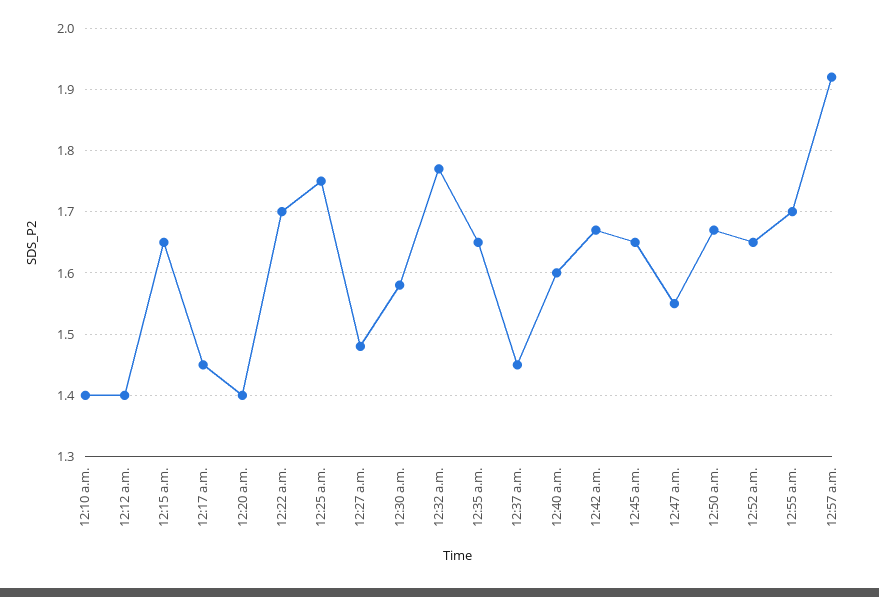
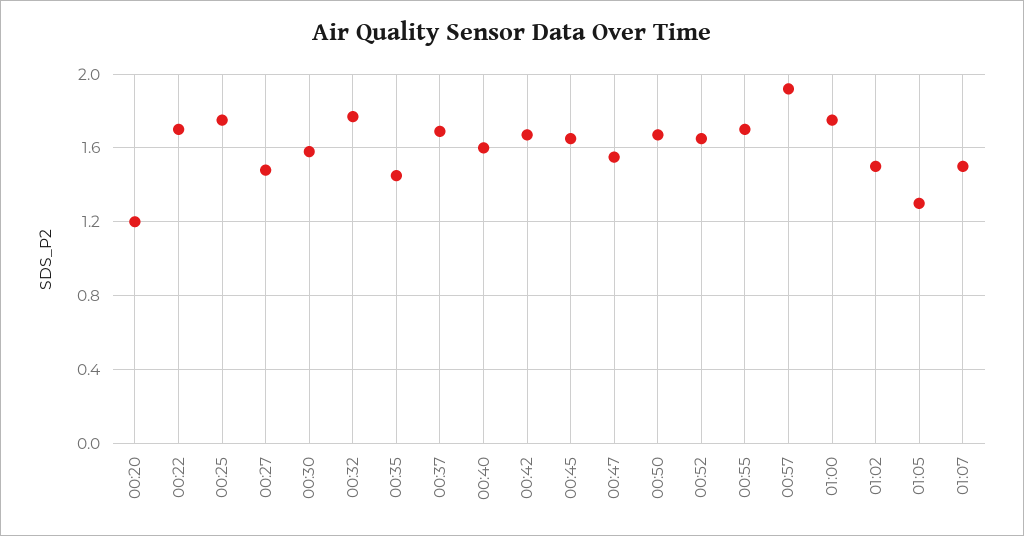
12:10 a.m.: 1.4 -> none
12:12 a.m.: 1.4 -> none
12:15 a.m.: 1.65 -> none
12:17 a.m.: 1.45 -> none
12:20 a.m.: 1.4 -> 1.2
12:35 a.m.: 1.65 -> 1.45
12:37 a.m.: 1.45 -> 1.7
01:00: none -> 1.75
01:02: none -> 1.5
01:05: none -> 1.3
01:07: none -> 1.5

